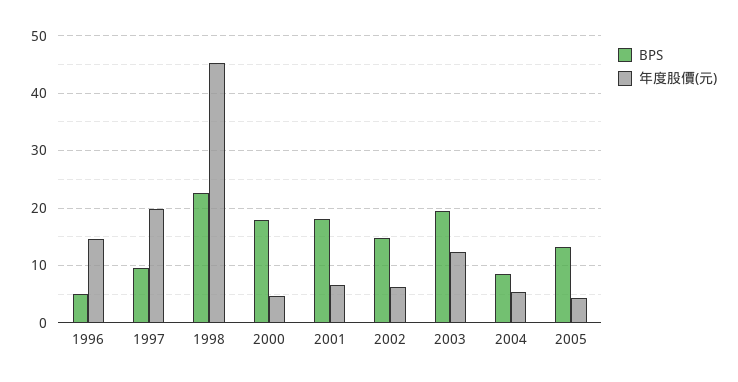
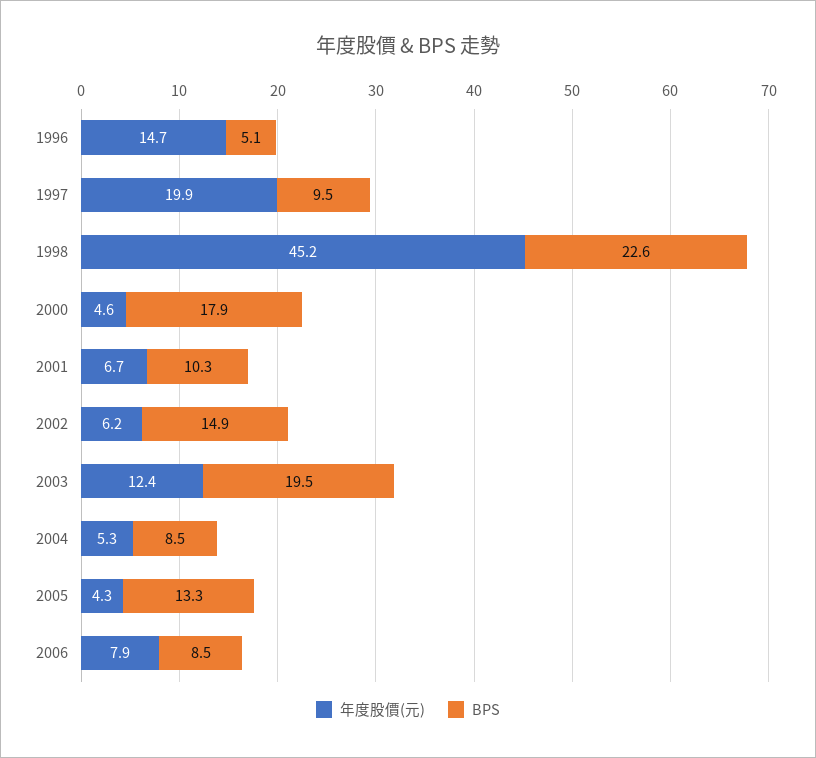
BPS, 2001: 18 -> 10.3
年度股價(元), 2006: none -> 7.9
BPS, 2006: none -> 8.5

